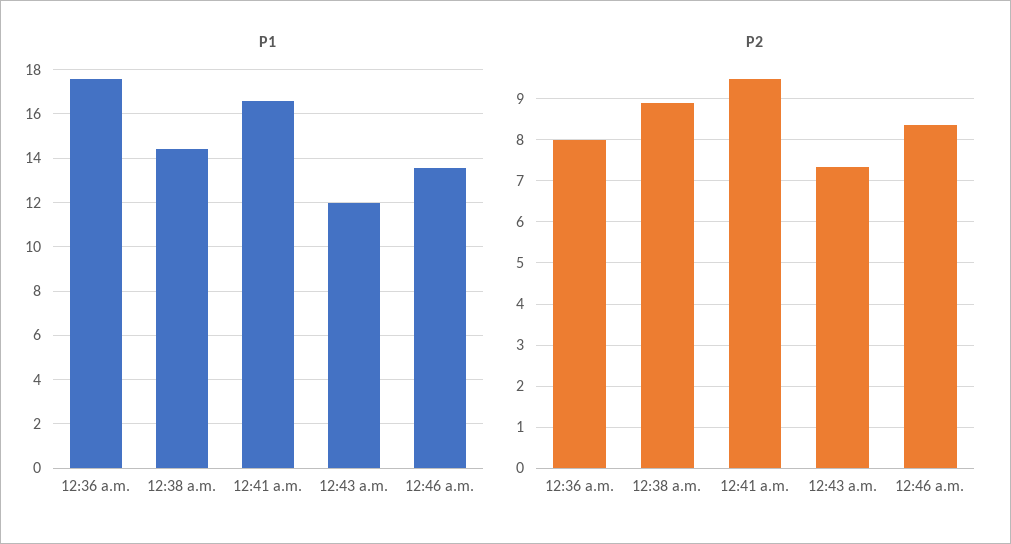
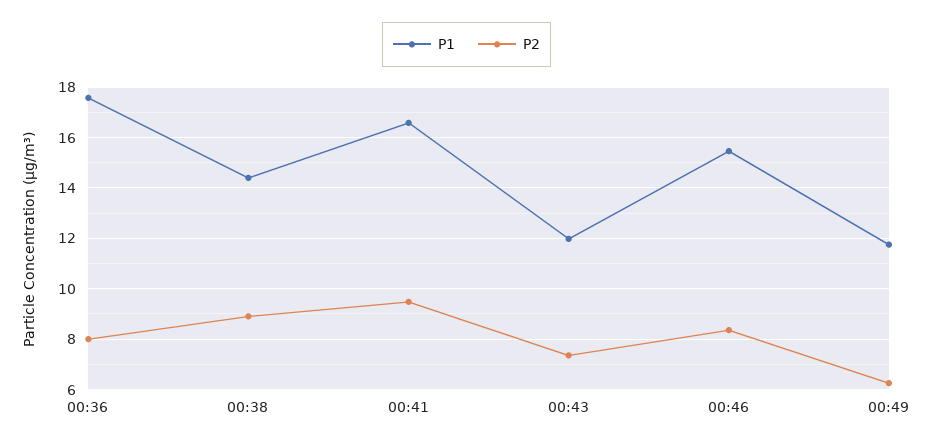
P1, 12:46 a.m.: 13.5 -> 15.5
P1, 00:49: none -> 11.75
P2, 00:49: none -> 6.25

